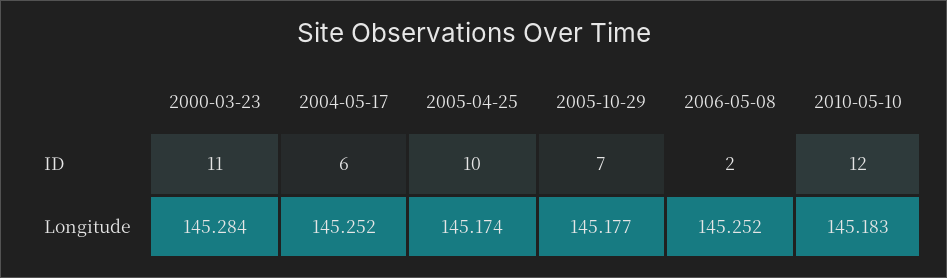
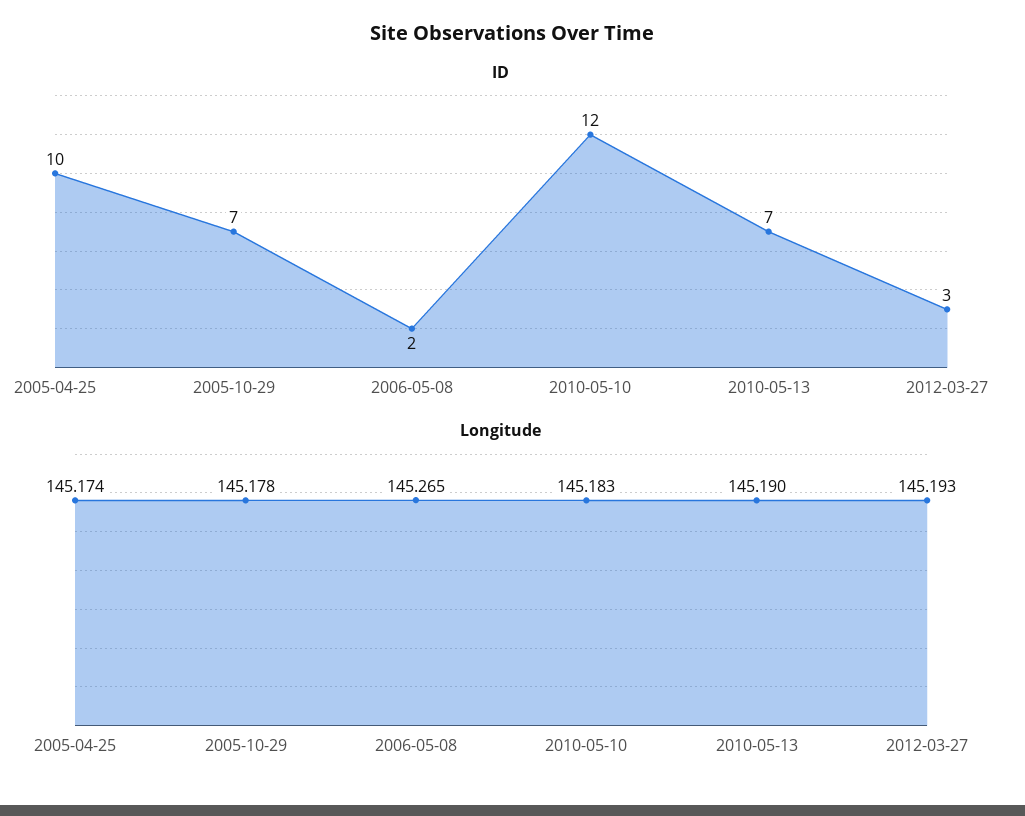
ID, 2000-03-23: 11 -> none
ID, 2004-05-17: 6 -> none
Longitude, 2000-03-23: 145.284 -> none
Longitude, 2004-05-17: 145.252 -> none
Longitude, 2005-10-29: 145.177 -> 145.178
Longitude, 2006-05-08: 145.252 -> 145.265
ID, 2010-05-13: none -> 7
ID, 2012-03-27: none -> 3
Longitude, 2010-05-13: none -> 145.19
Longitude, 2012-03-27: none -> 145.193

